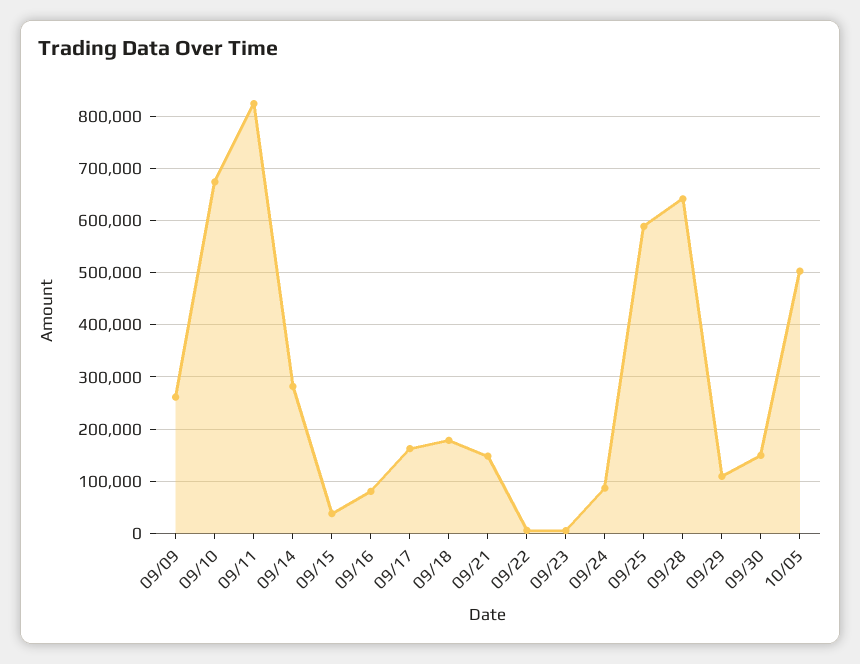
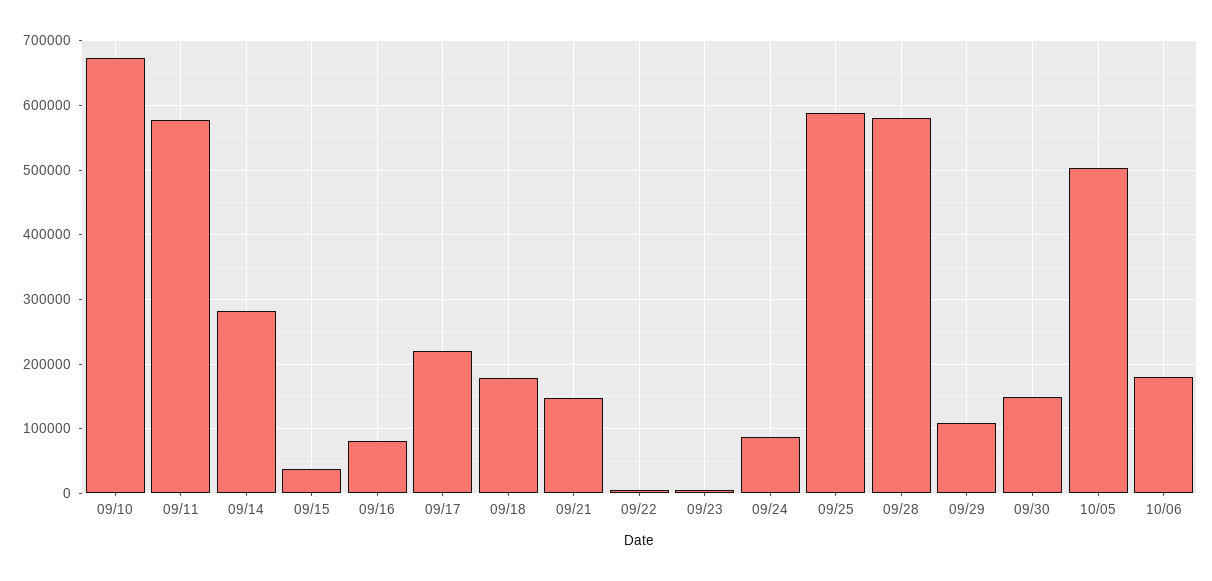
09/09: 260000 -> none
09/11: 820000 -> 580000
09/17: 160000 -> 220000
09/28: 640000 -> 580000
10/06: none -> 180000

